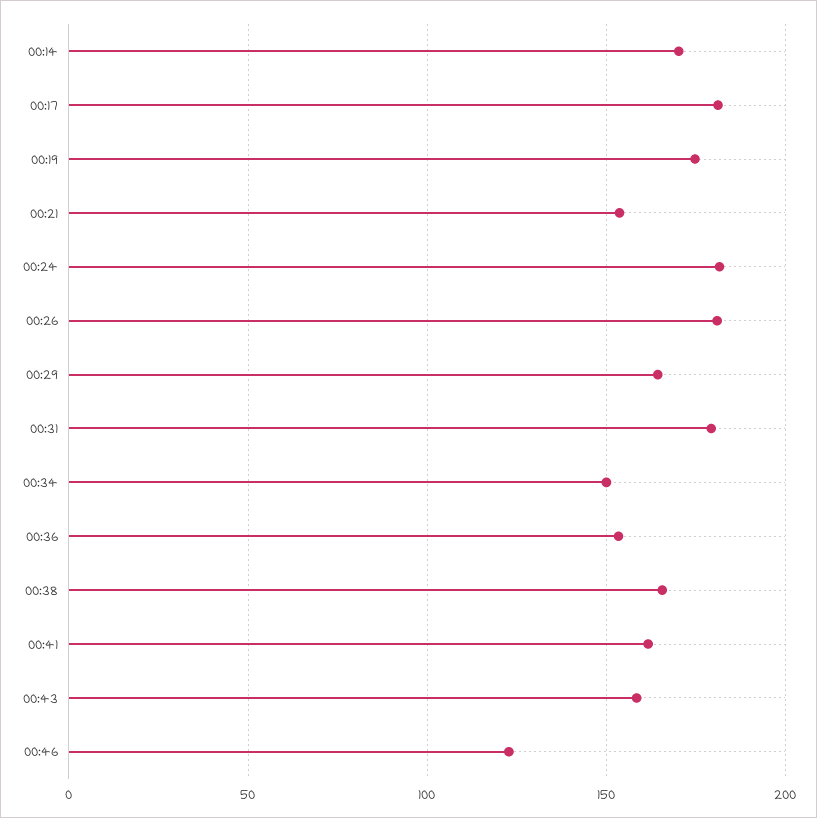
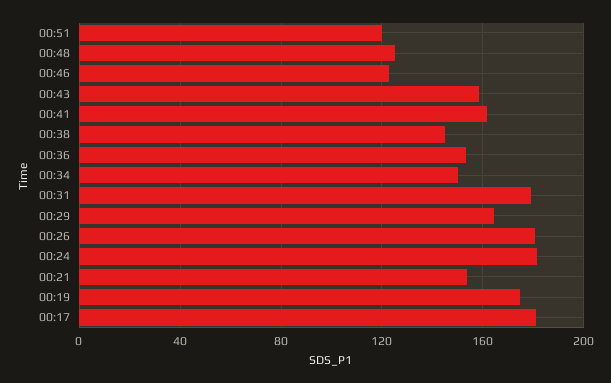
00:14: 170 -> none
00:38: 165 -> 145
00:51: none -> 120
00:48: none -> 125

